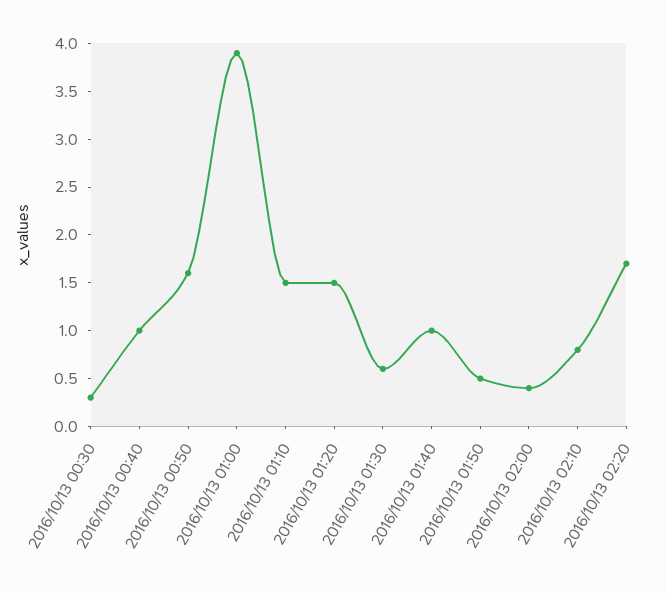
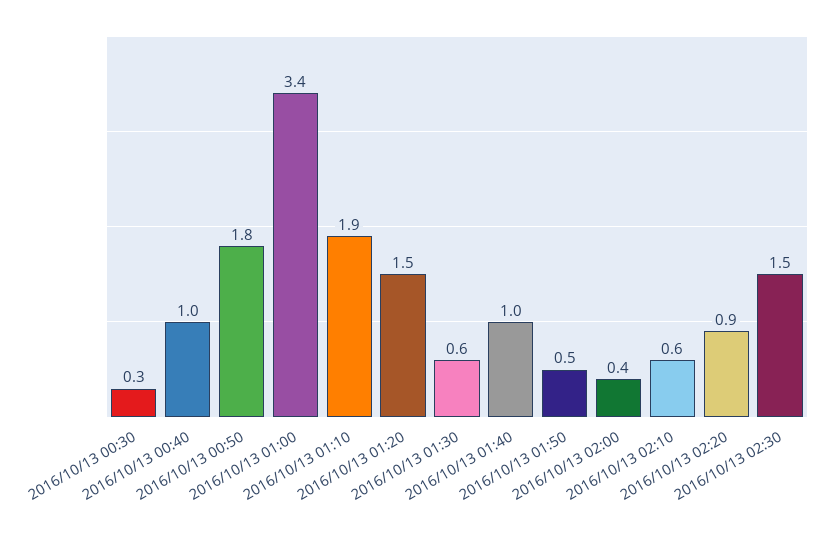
2016/10/13 00:50: 1.6 -> 1.8
2016/10/13 01:00: 3.9 -> 3.4
2016/10/13 01:10: 1.5 -> 1.9
2016/10/13 02:10: 0.8 -> 0.6
2016/10/13 02:20: 1.7 -> 0.9
2016/10/13 02:30: none -> 1.5

